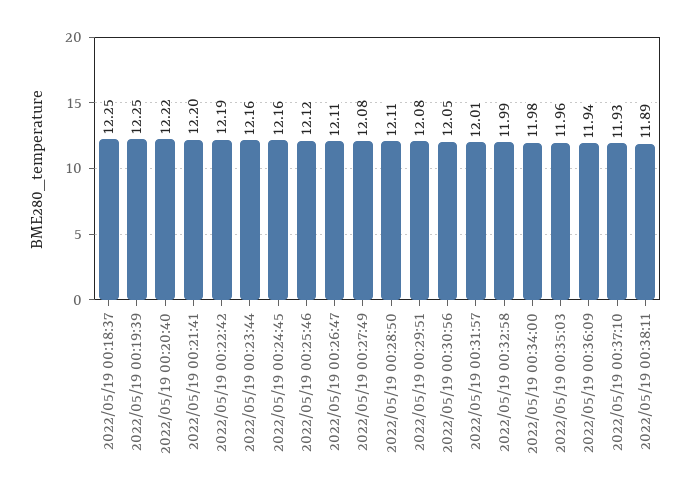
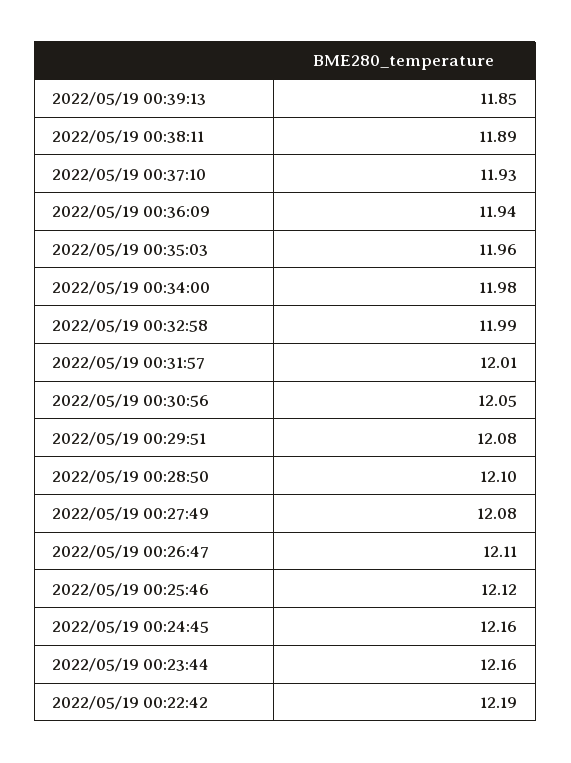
2022/05/19 00:18:37: 12.25 -> none
2022/05/19 00:19:39: 12.25 -> none
2022/05/19 00:20:40: 12.22 -> none
2022/05/19 00:21:41: 12.2 -> none
2022/05/19 00:28:50: 12.11 -> 12.1
2022/05/19 00:39:13: none -> 11.85

